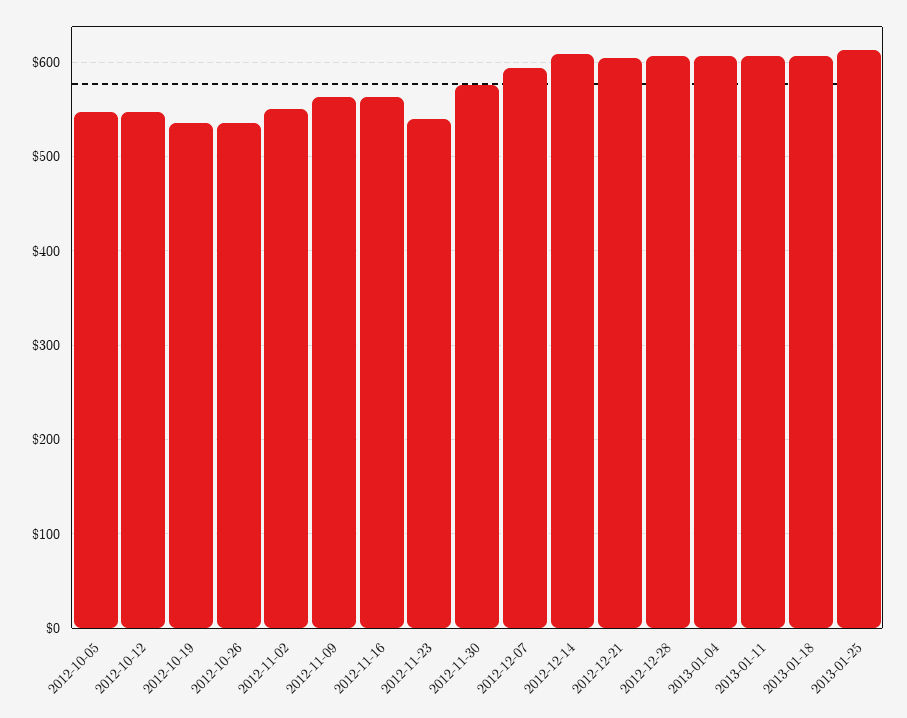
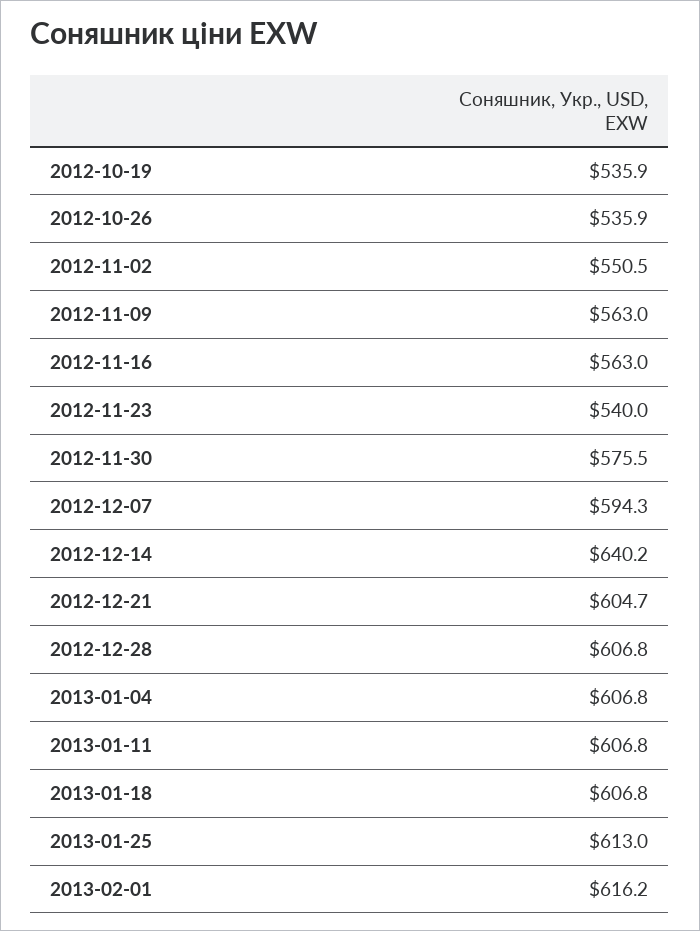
2012-10-05: 550 -> none
2012-10-12: 550 -> none
2012-12-14: 610 -> 640.2
2013-02-01: none -> 616.2

